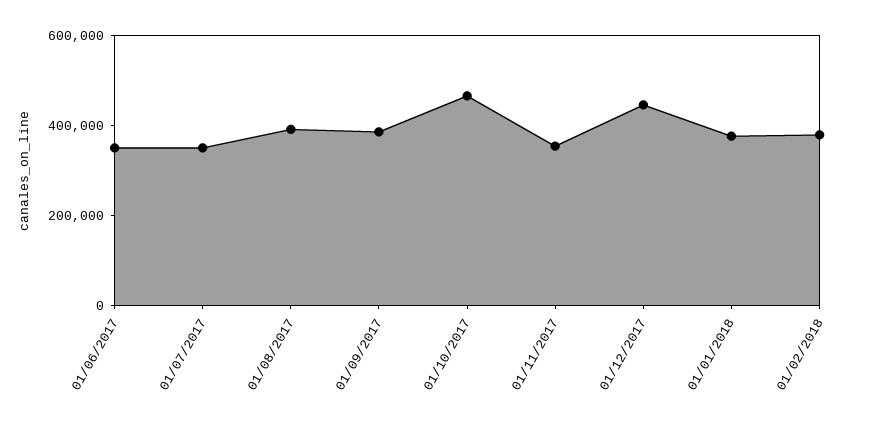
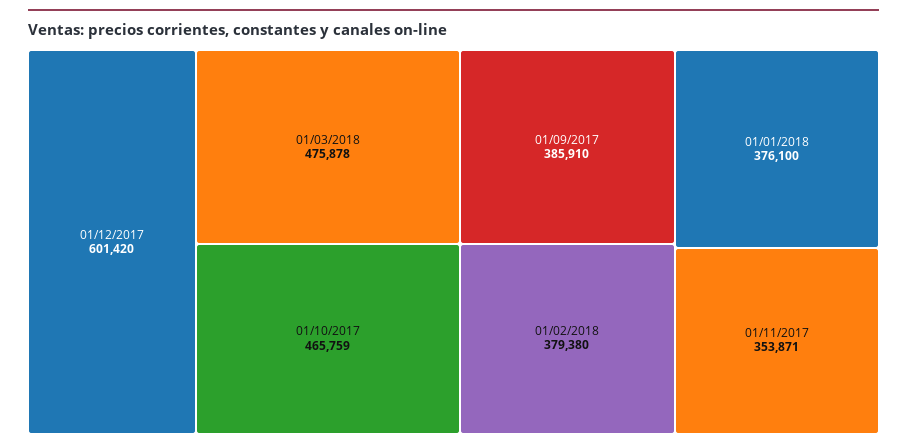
01/06/2017: 350000 -> none
01/07/2017: 350000 -> none
01/08/2017: 400000 -> none
01/12/2017: 450000 -> 601420
01/03/2018: none -> 475878

